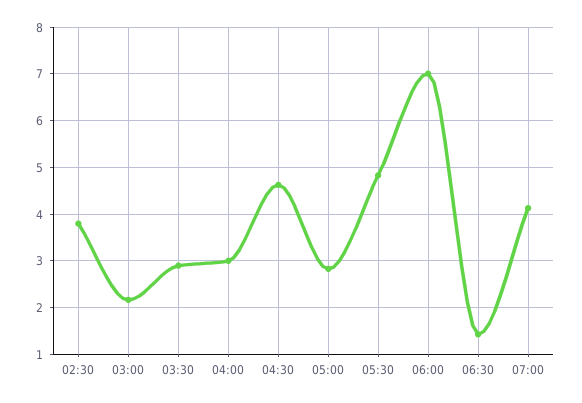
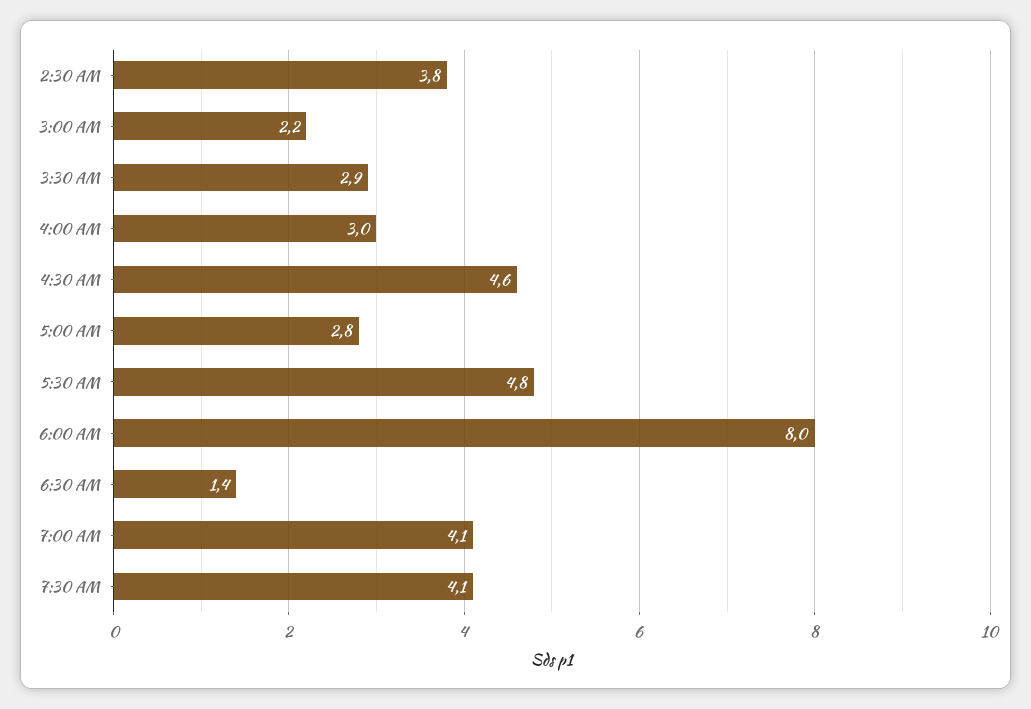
06:00: 7 -> 8
7:30 AM: none -> 4.1

